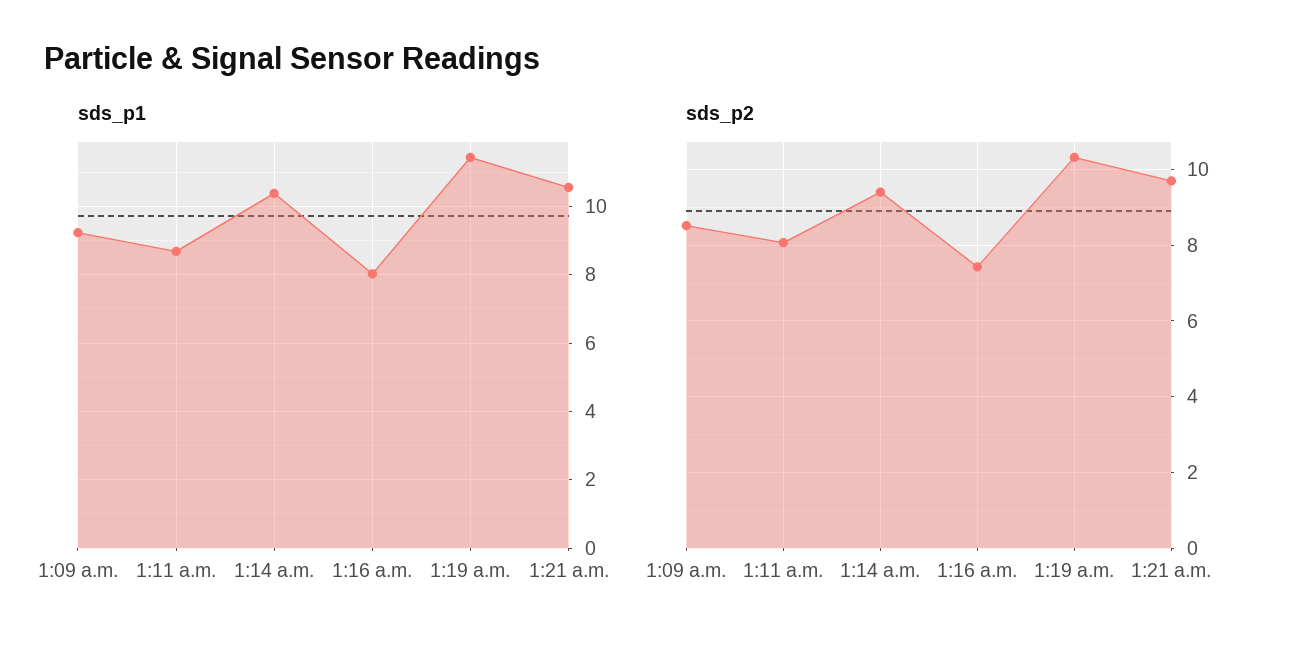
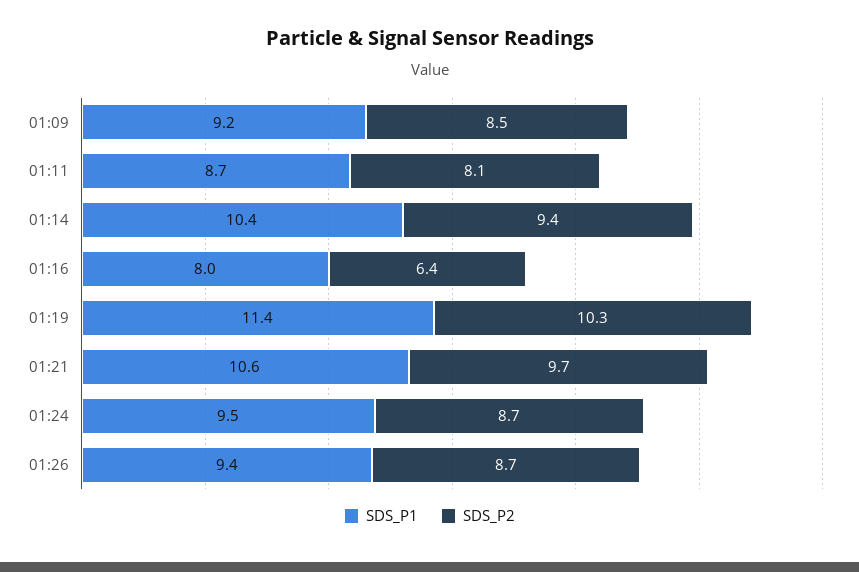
sds_p2, 1:16 a.m.: 7.4 -> 6.4
sds_p1, 01:24: none -> 9.5
sds_p2, 01:24: none -> 8.7
sds_p1, 01:26: none -> 9.4
sds_p2, 01:26: none -> 8.7

